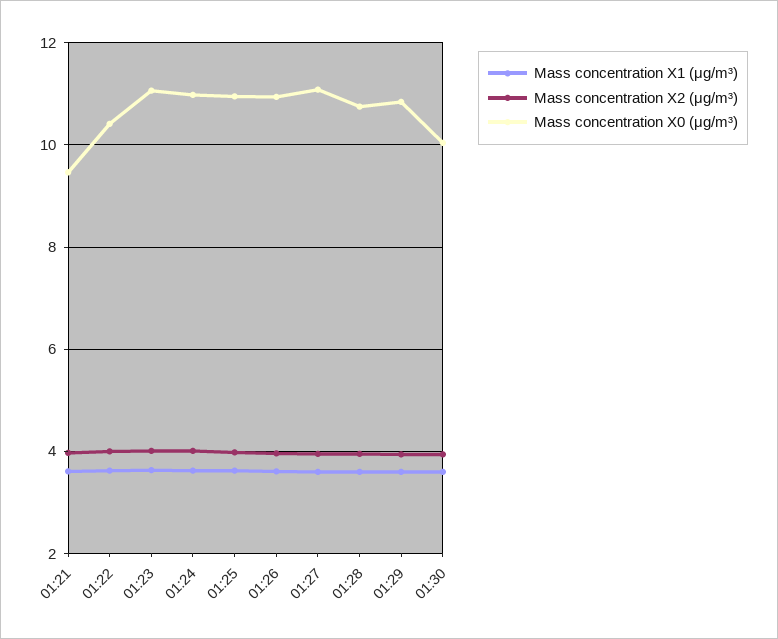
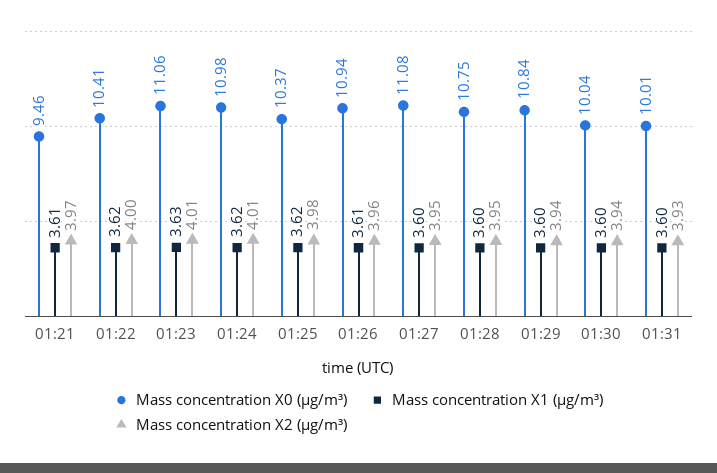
Mass concentration X0 (μg/m³), 01:25: 11 -> 10.37
Mass concentration X0 (μg/m³), 01:31: none -> 10.01
Mass concentration X1 (μg/m³), 01:31: none -> 3.6
Mass concentration X2 (μg/m³), 01:31: none -> 3.93

